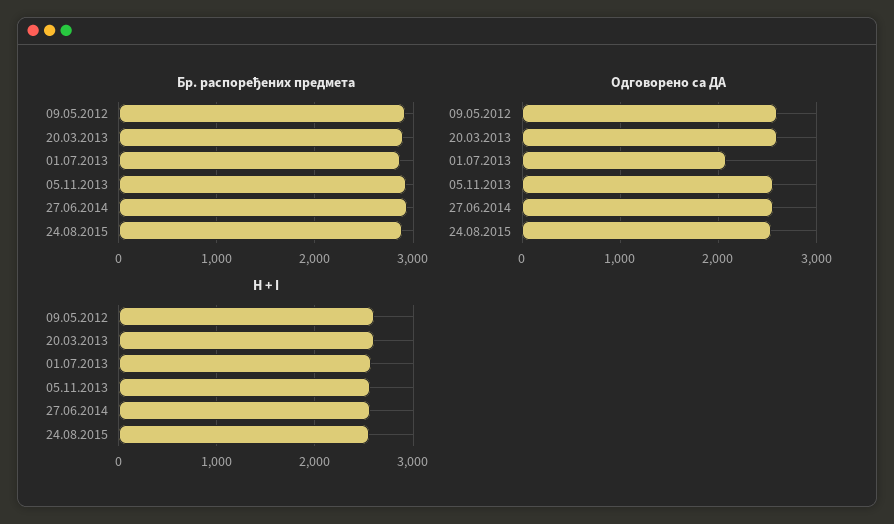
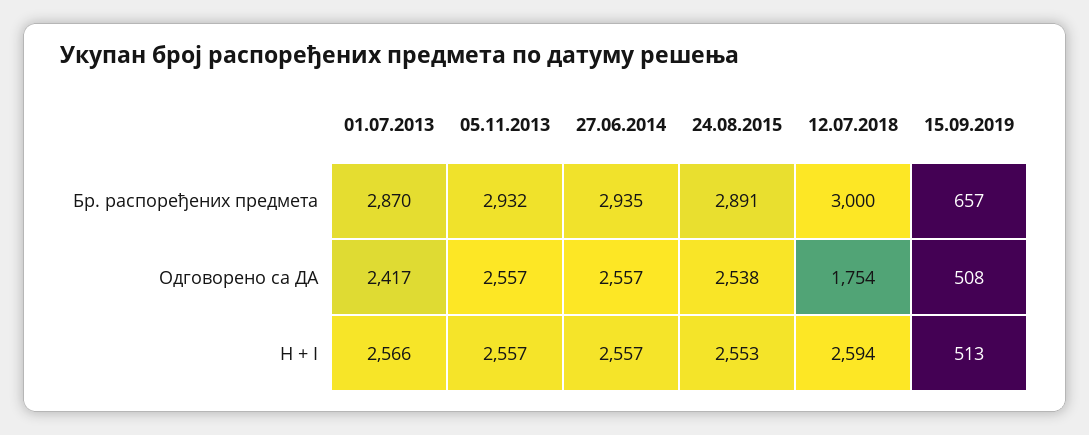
Бр. распоређених предмета, 09.05.2012: 2900 -> none
Бр. распоређених предмета, 20.03.2013: 2900 -> none
Одговорено са ДА, 09.05.2012: 2600 -> none
Одговорено са ДА, 20.03.2013: 2600 -> none
Одговорено са ДА, 01.07.2013: 2100 -> 2417
H + I, 09.05.2012: 2600 -> none
H + I, 20.03.2013: 2600 -> none
Бр. распоређених предмета, 12.07.2018: none -> 3000
Бр. распоређених предмета, 15.09.2019: none -> 657
Одговорено са ДА, 12.07.2018: none -> 1754
Одговорено са ДА, 15.09.2019: none -> 508
H + I, 12.07.2018: none -> 2594
H + I, 15.09.2019: none -> 513

